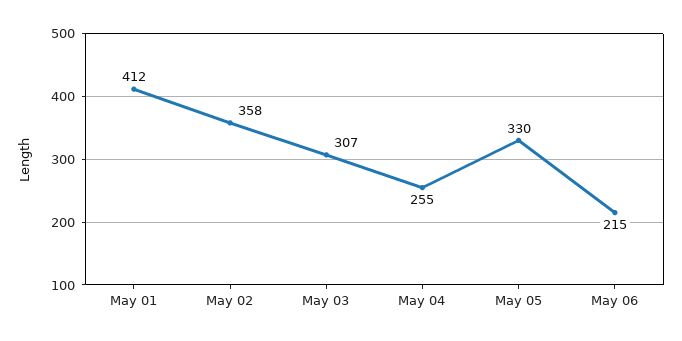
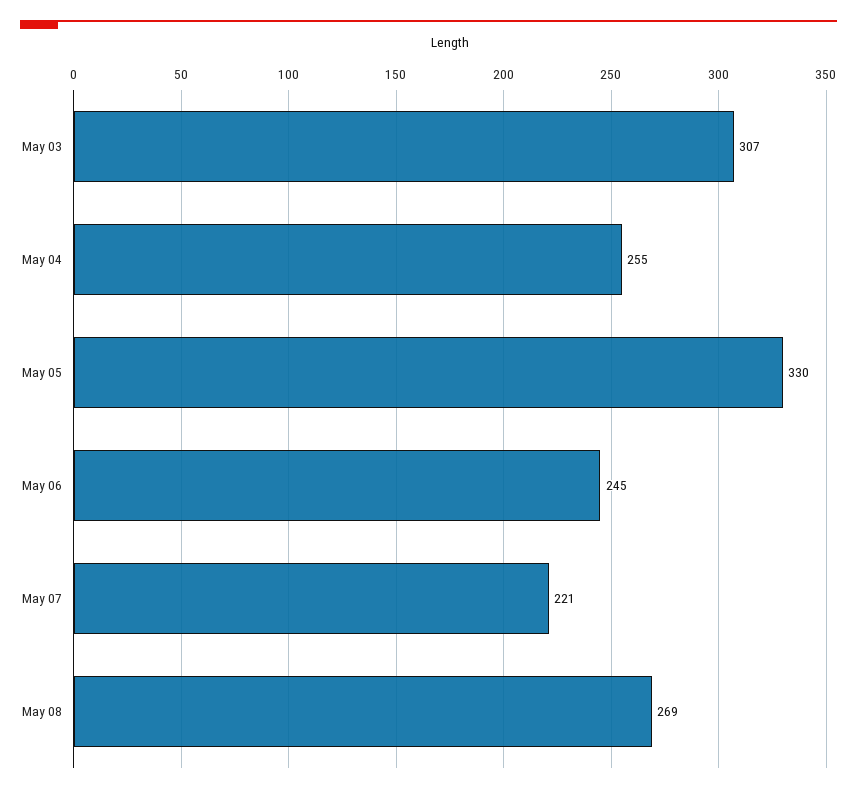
May 01: 412 -> none
May 02: 358 -> none
May 06: 215 -> 245
May 07: none -> 221
May 08: none -> 269

